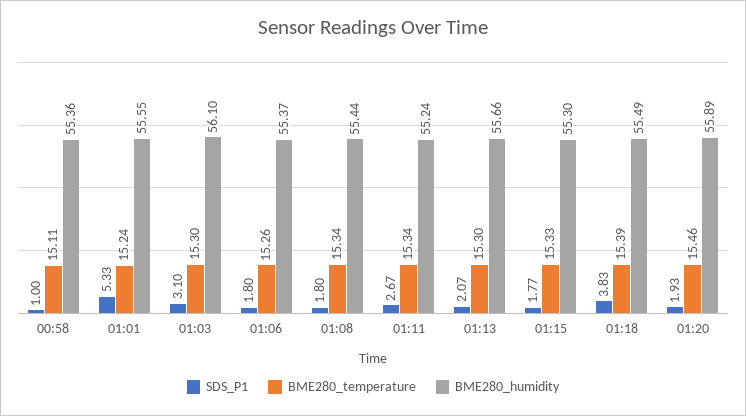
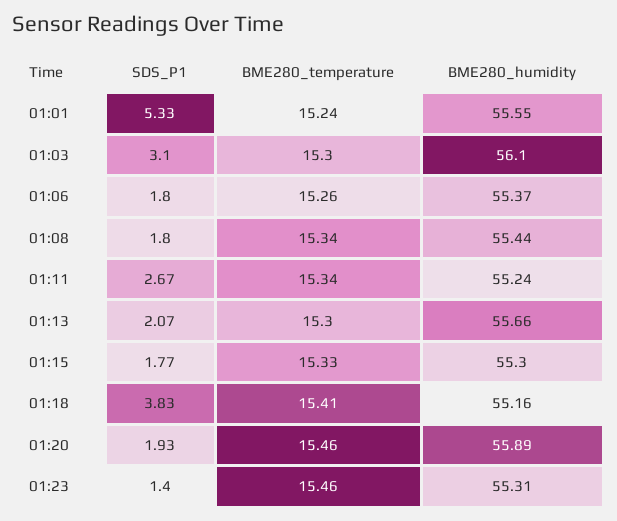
SDS_P1, 00:58: 1 -> none
BME280_temperature, 00:58: 15.11 -> none
BME280_humidity, 00:58: 55.36 -> none
BME280_temperature, 01:18: 15.39 -> 15.41
BME280_humidity, 01:18: 55.49 -> 55.16
SDS_P1, 01:23: none -> 1.4
BME280_temperature, 01:23: none -> 15.46
BME280_humidity, 01:23: none -> 55.31

